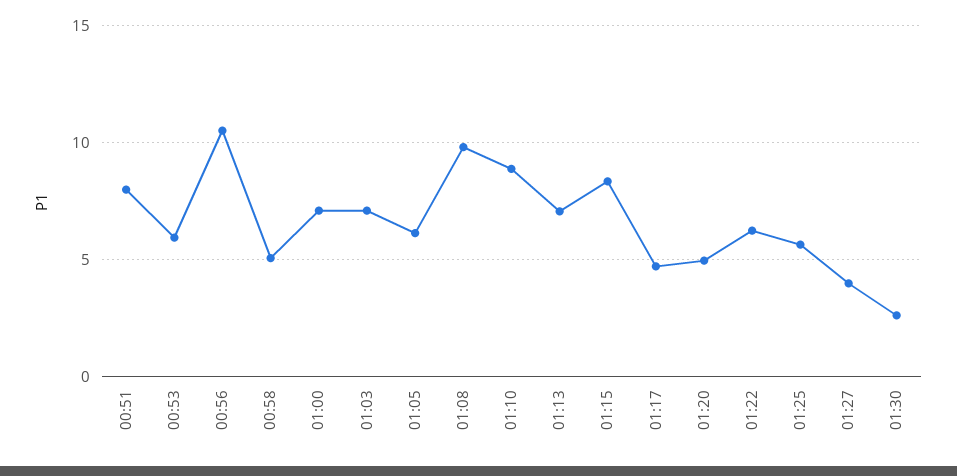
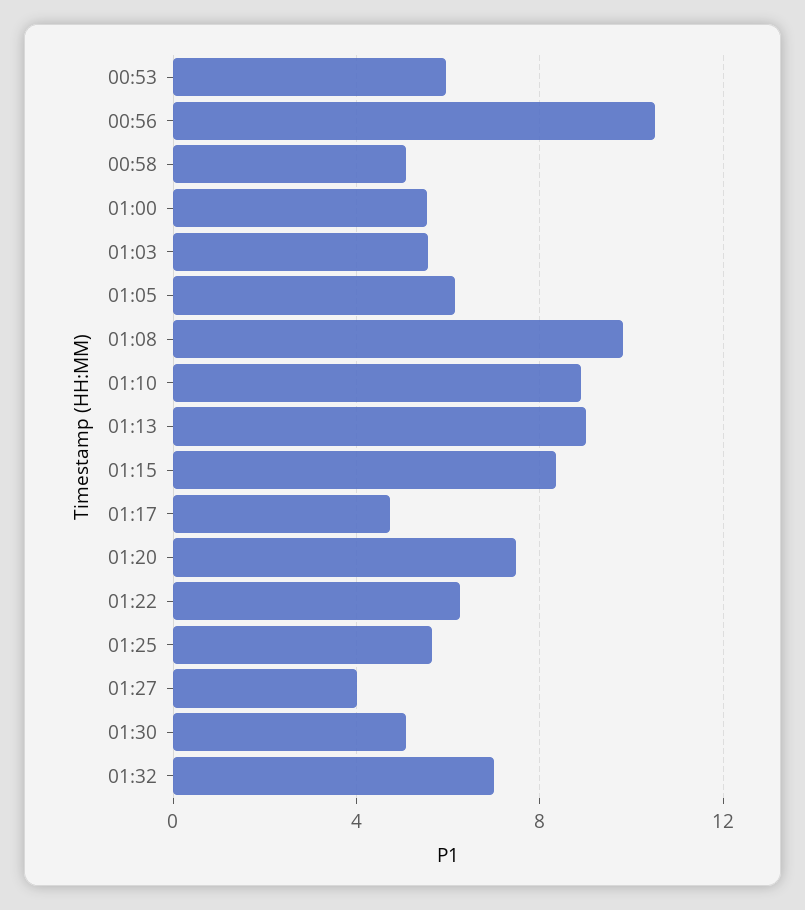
00:51: 8 -> none
01:00: 7 -> 5.5
01:03: 7 -> 5.5
01:13: 7 -> 9
01:20: 5 -> 7.5
01:30: 2.5 -> 5
01:32: none -> 7

